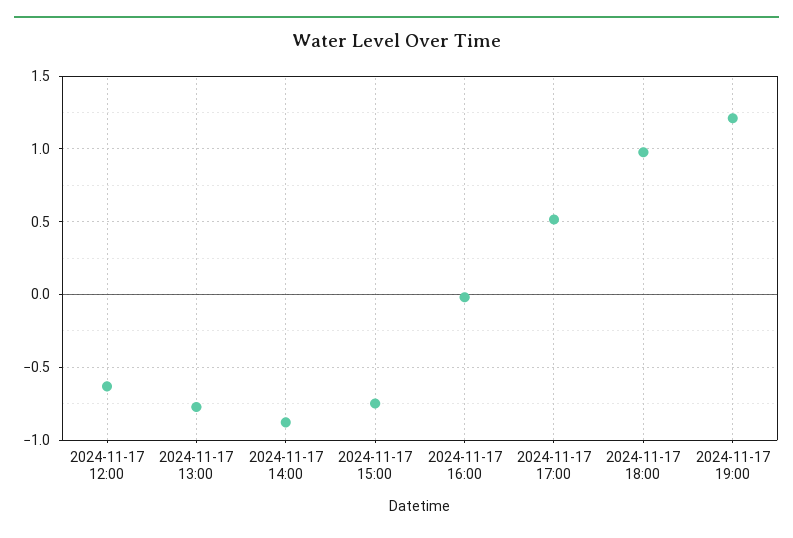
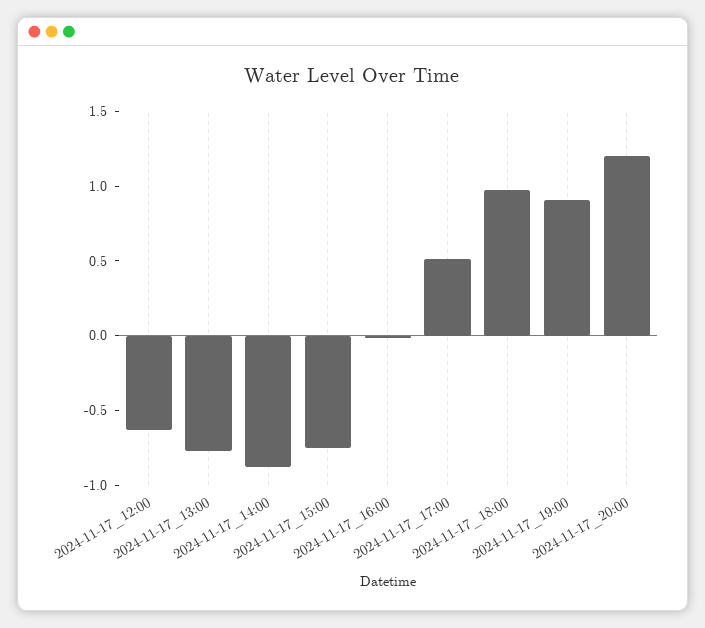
2024-11-17 19:00: 1.2 -> 0.9
2024-11-17_20:00: none -> 1.2

